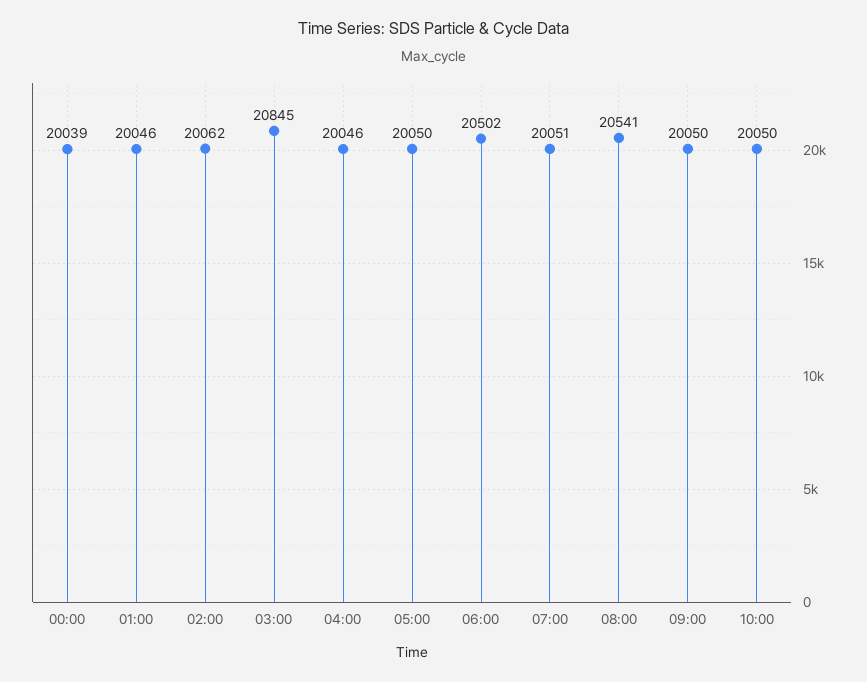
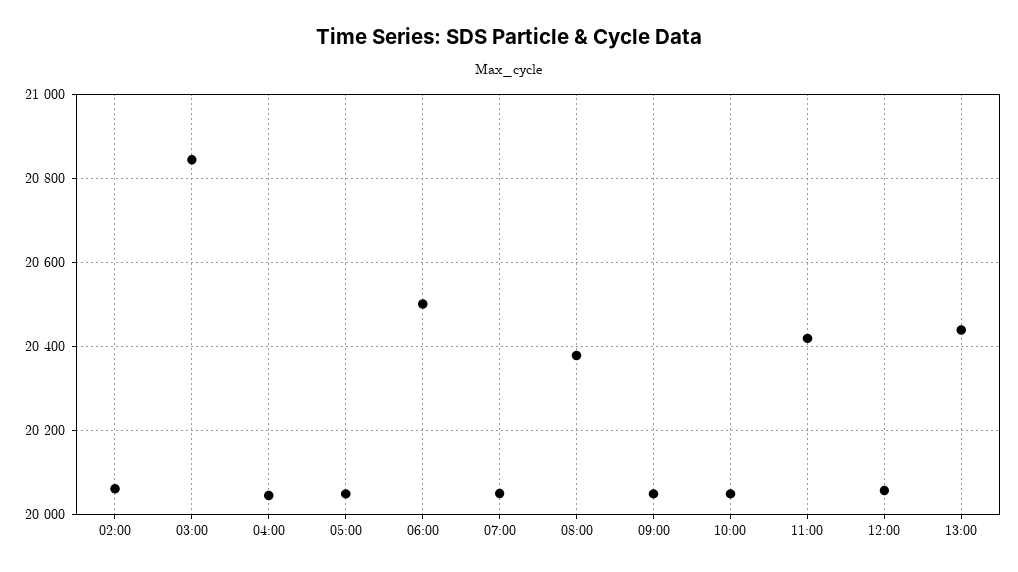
00:00: 20039 -> none
01:00: 20046 -> none
08:00: 20541 -> 20380
11:00: none -> 20420
12:00: none -> 20060
13:00: none -> 20440

